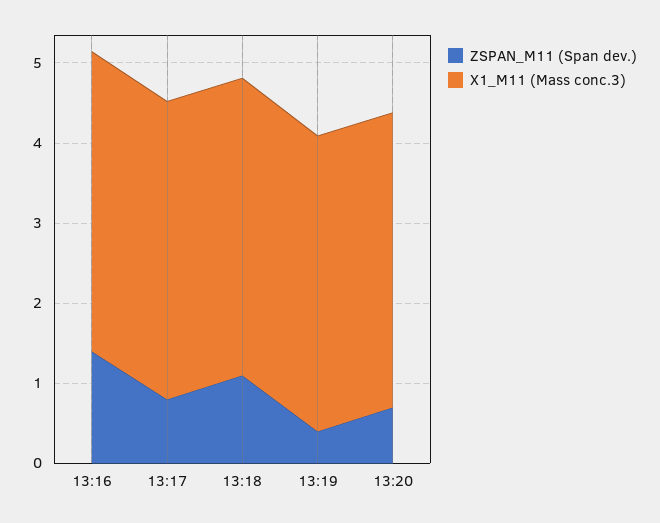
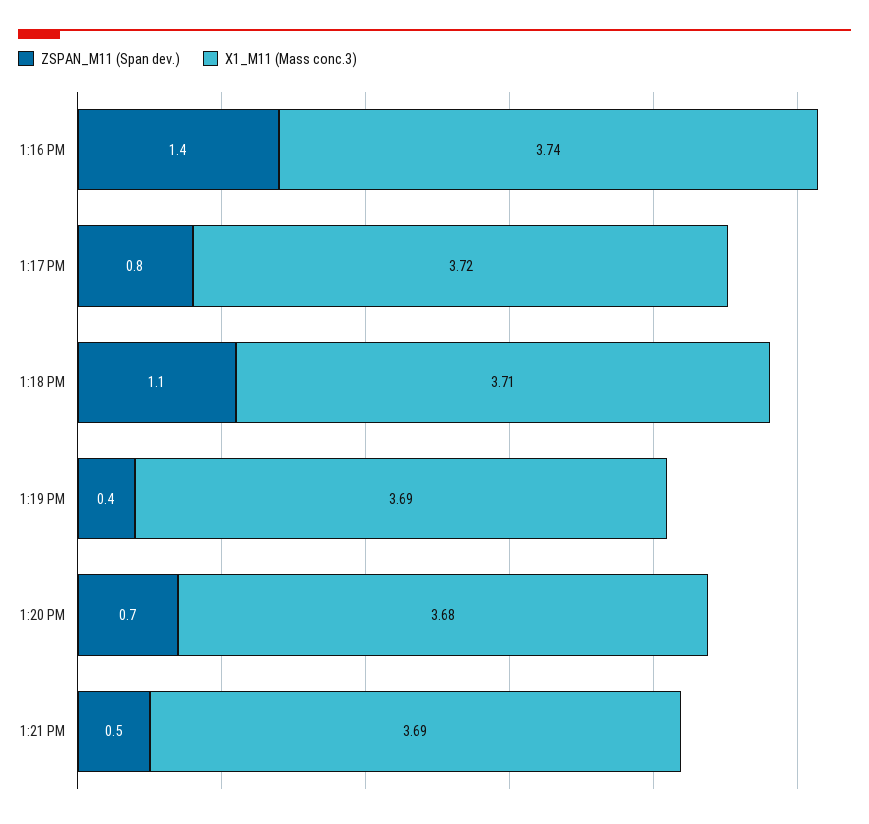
ZSPAN_M11 (Span dev.), 1:21 PM: none -> 0.5
X1_M11 (Mass conc.3), 1:21 PM: none -> 3.69

